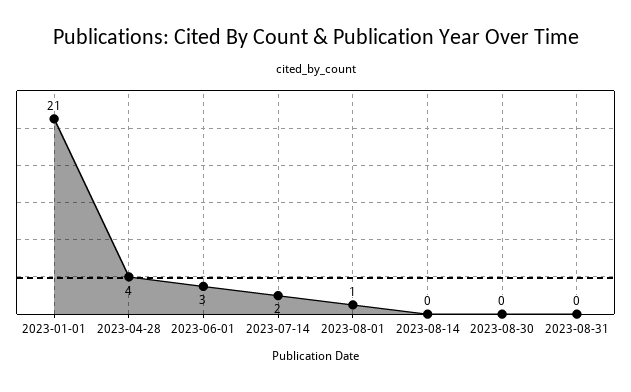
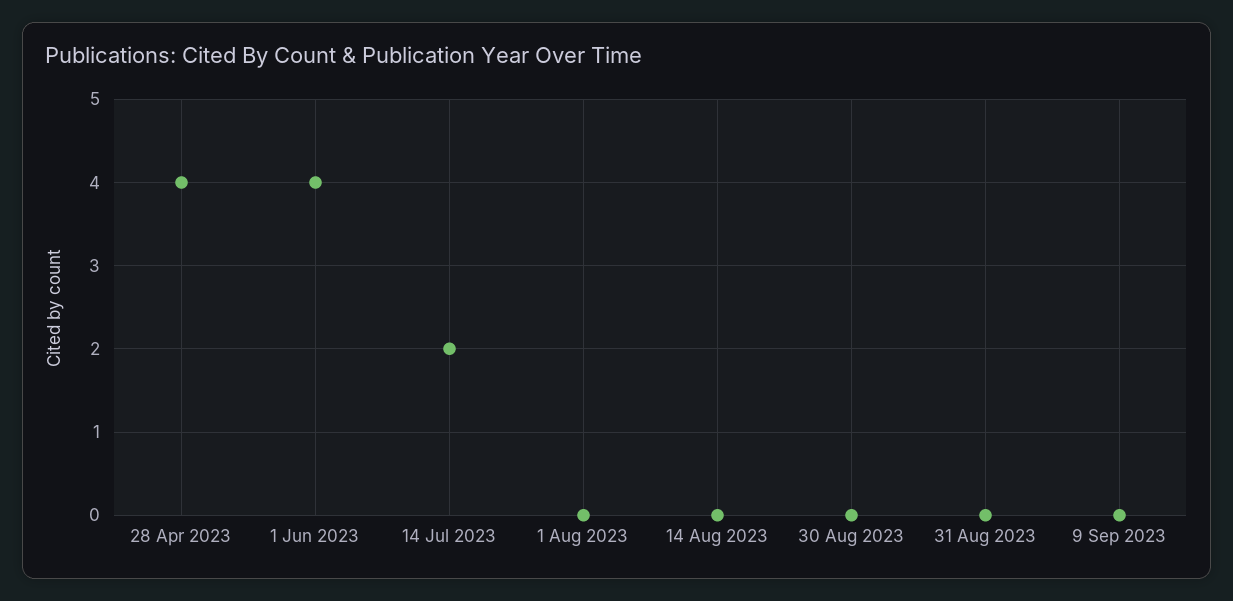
2023-01-01: 21 -> none
2023-06-01: 3 -> 4
2023-08-01: 1 -> 0
9 Sep 2023: none -> 0

